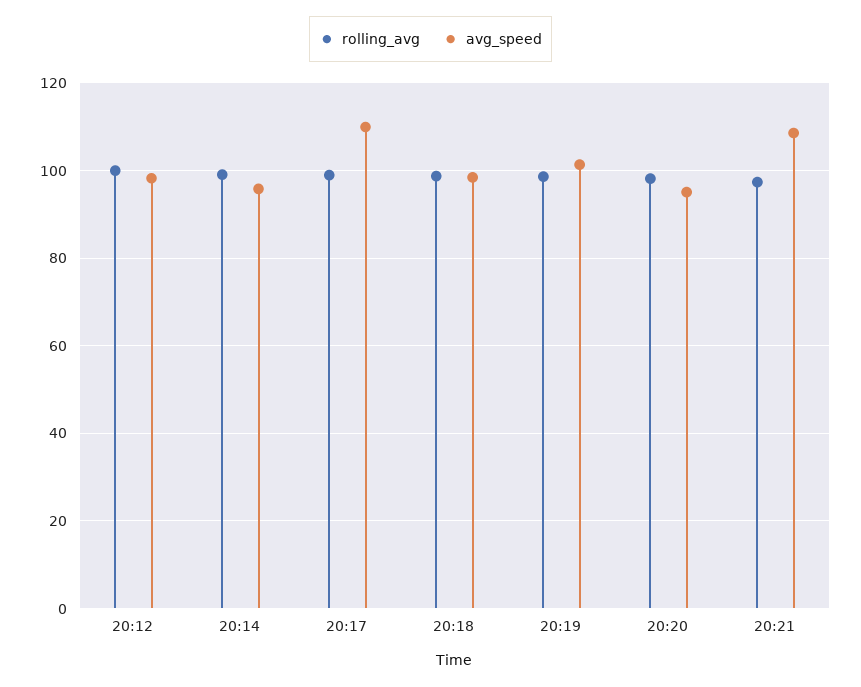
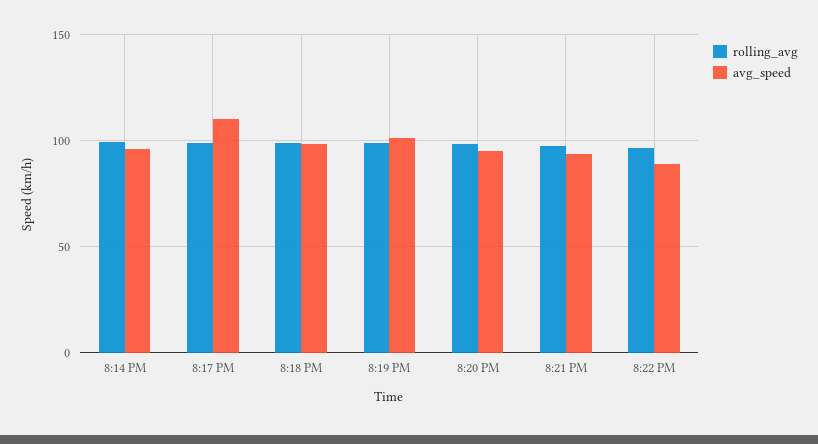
rolling_avg, 20:12: 100 -> none
avg_speed, 20:12: 98 -> none
avg_speed, 20:21: 108 -> 95
rolling_avg, 8:22 PM: none -> 95
avg_speed, 8:22 PM: none -> 90

